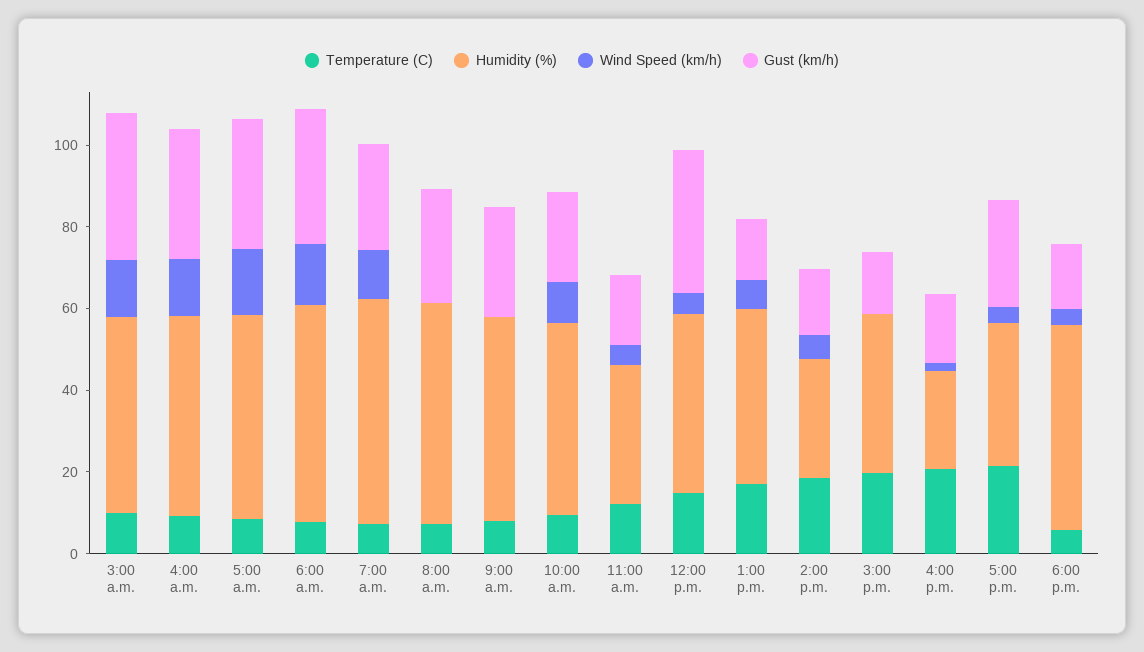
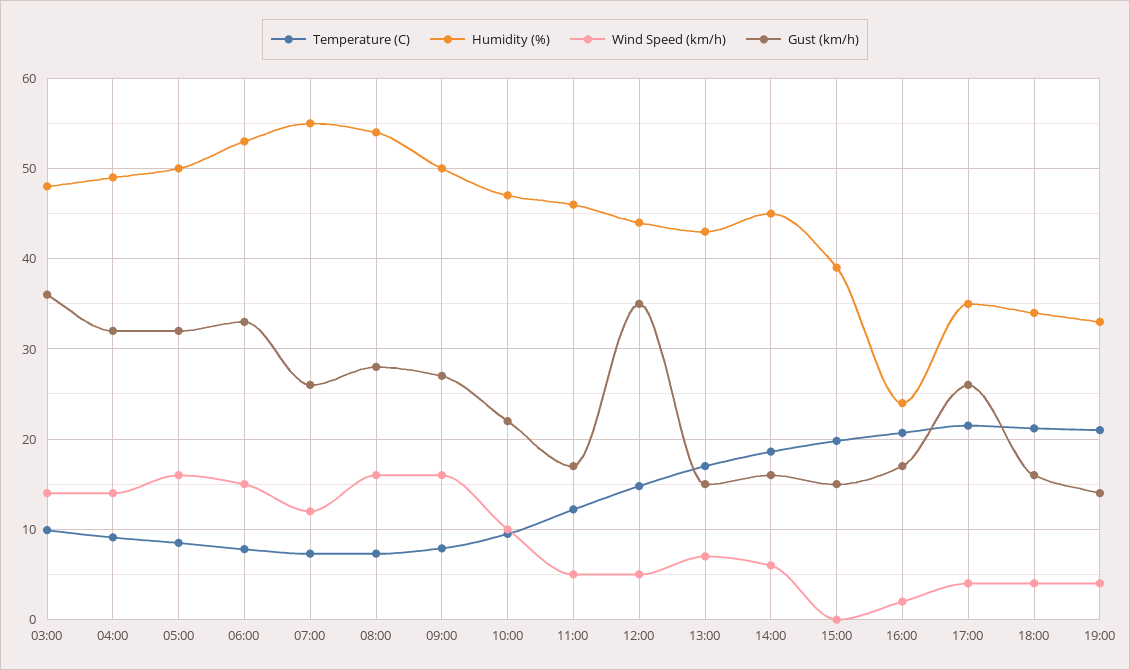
Wind Speed (km/h), 8:00 a.m.: 0 -> 16
Wind Speed (km/h), 9:00 a.m.: 0 -> 16
Humidity (%), 11:00 a.m.: 35 -> 46
Humidity (%), 2:00 p.m.: 30 -> 45
Temperature (C), 6:00 p.m.: 5 -> 21
Humidity (%), 6:00 p.m.: 50 -> 34
Temperature (C), 19:00: none -> 21
Humidity (%), 19:00: none -> 33
Wind Speed (km/h), 19:00: none -> 4
Gust (km/h), 19:00: none -> 14

